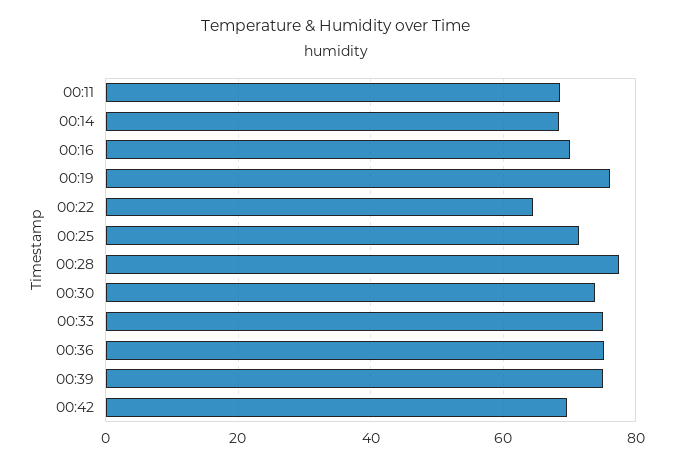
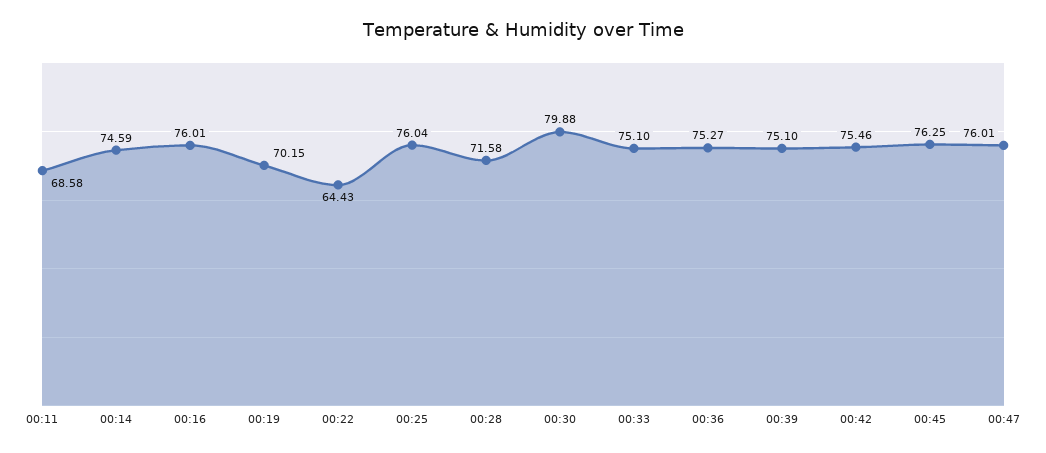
00:14: 68 -> 74.59
00:16: 70 -> 76.01
00:19: 76 -> 70.15
00:25: 72 -> 76.04
00:28: 78 -> 71.58
00:30: 74 -> 79.88
00:42: 70 -> 75.46
00:45: none -> 76.25
00:47: none -> 76.01

